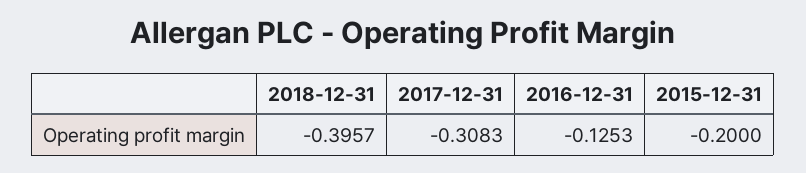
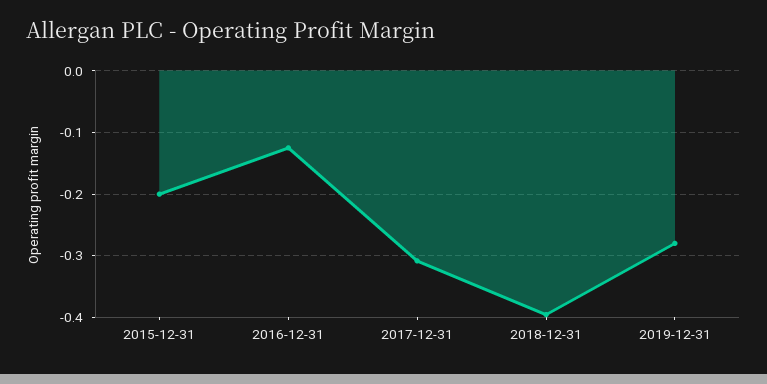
2019-12-31: none -> -0.28

